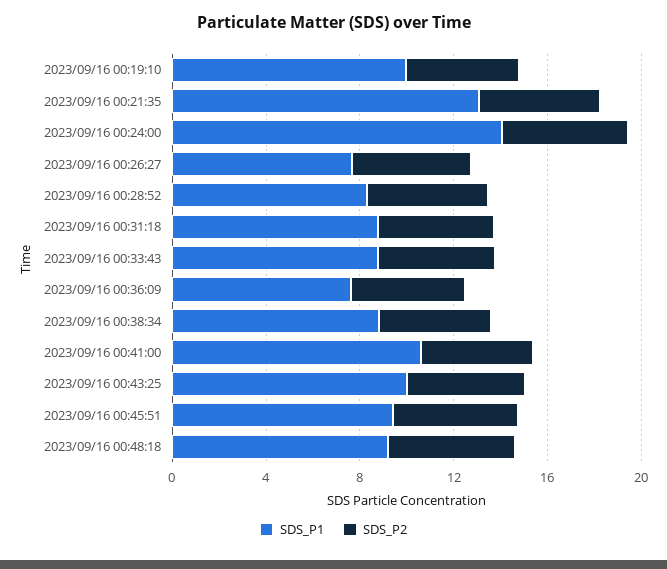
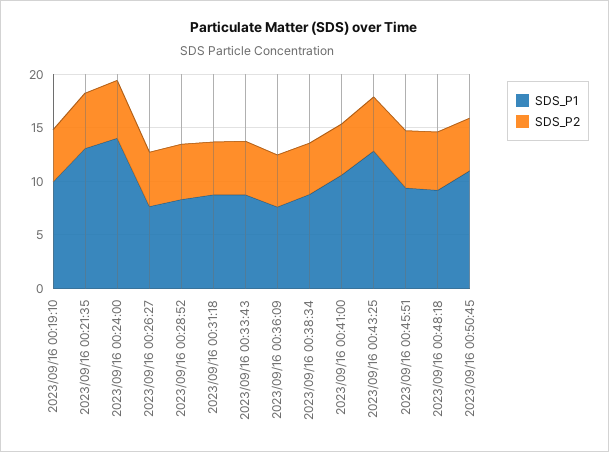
SDS_P1, 2023/09/16 00:43:25: 10 -> 13
SDS_P1, 2023/09/16 00:50:45: none -> 11
SDS_P2, 2023/09/16 00:50:45: none -> 5

